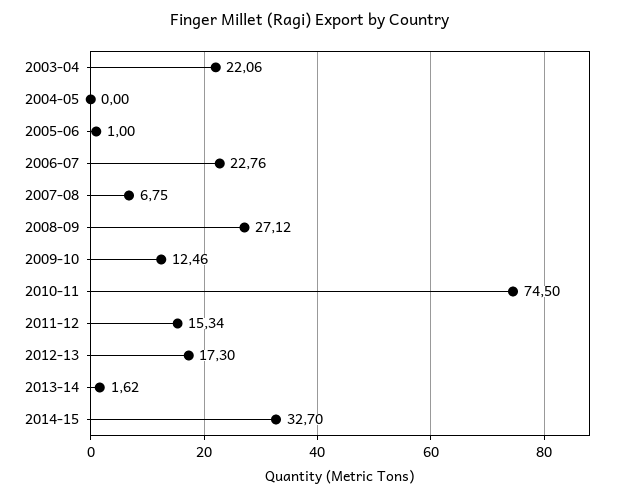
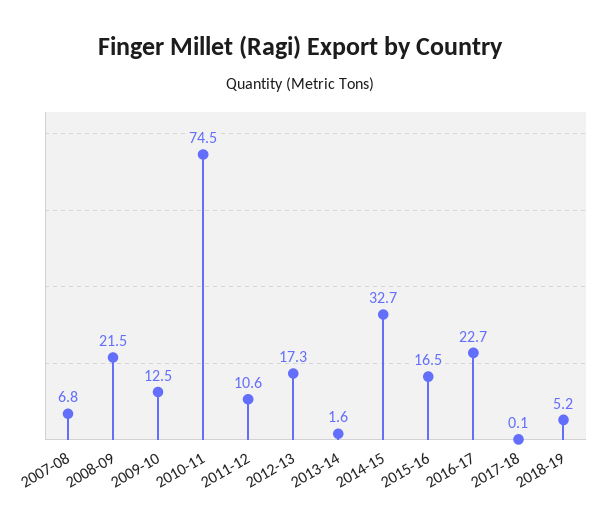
2003-04: 22.06 -> none
2004-05: 0 -> none
2005-06: 1 -> none
2006-07: 22.76 -> none
2008-09: 27.12 -> 21.5
2011-12: 15.34 -> 10.6
2015-16: none -> 16.5
2016-17: none -> 22.7
2017-18: none -> 0.1
2018-19: none -> 5.2

